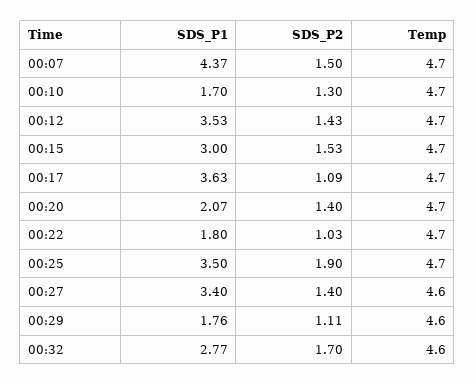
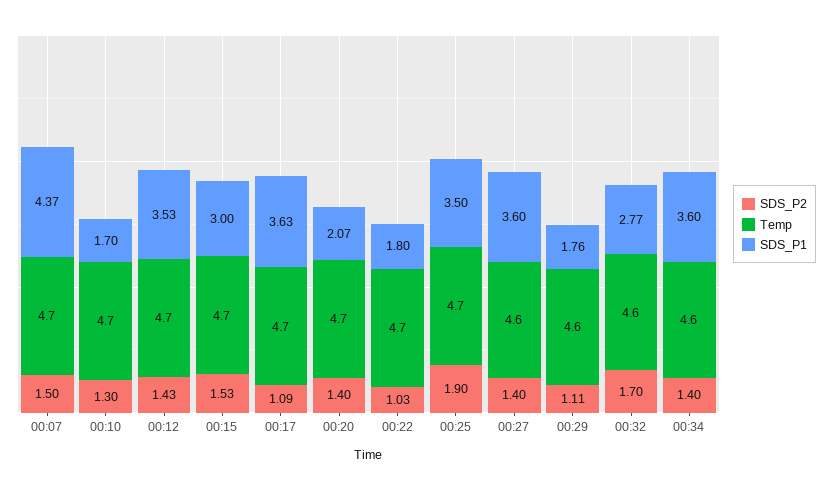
SDS_P1, 00:27: 3.4 -> 3.6
SDS_P2, 00:34: none -> 1.4
Temp, 00:34: none -> 4.6
SDS_P1, 00:34: none -> 3.6

